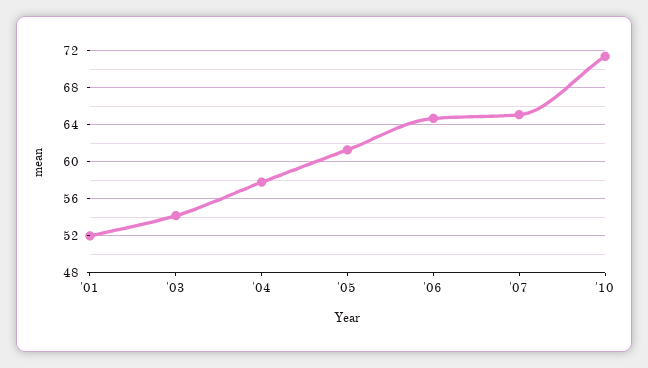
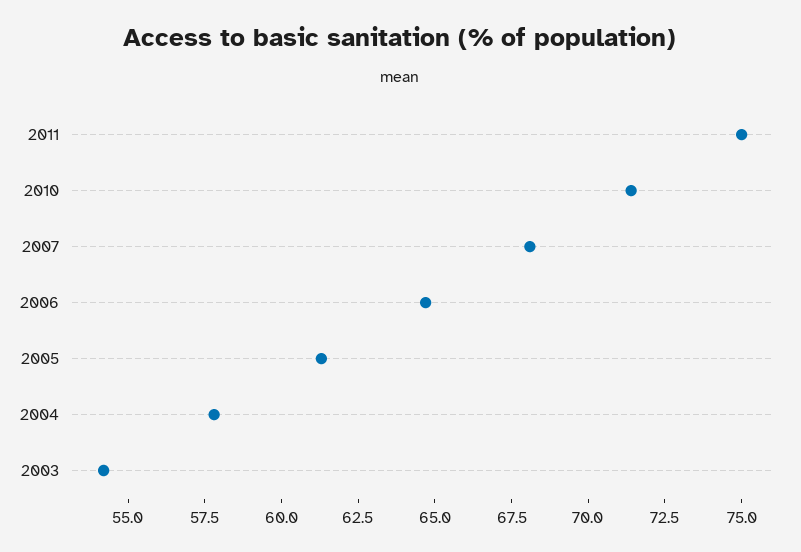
'01: 52 -> none
'07: 65 -> 68
2011: none -> 75

